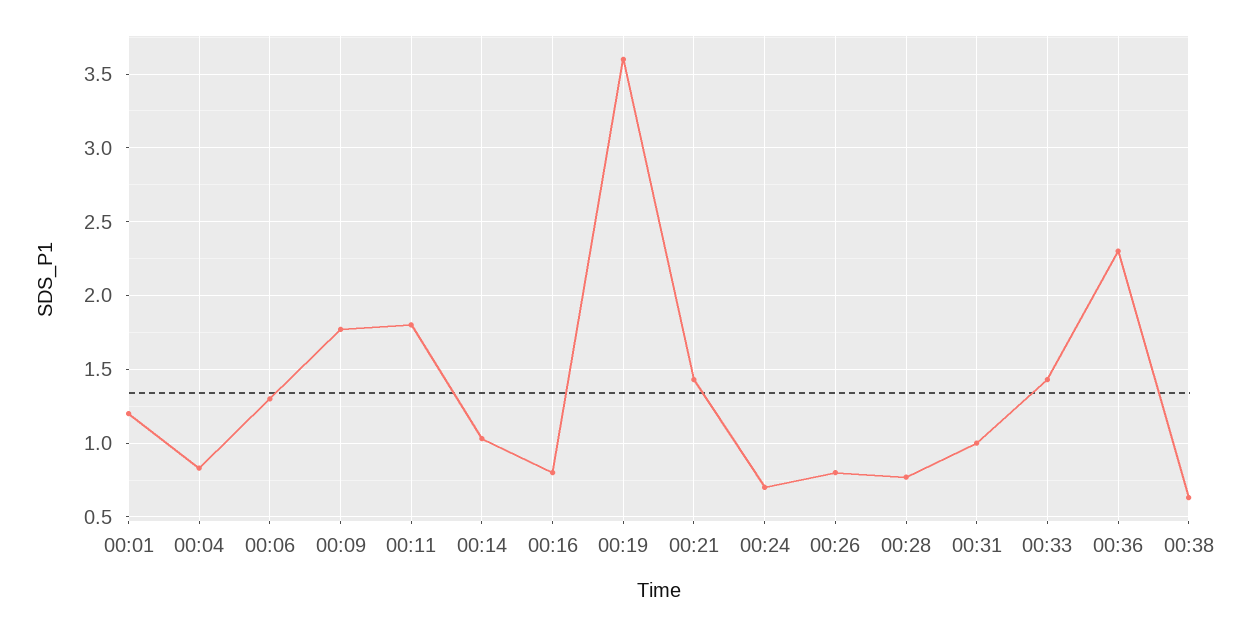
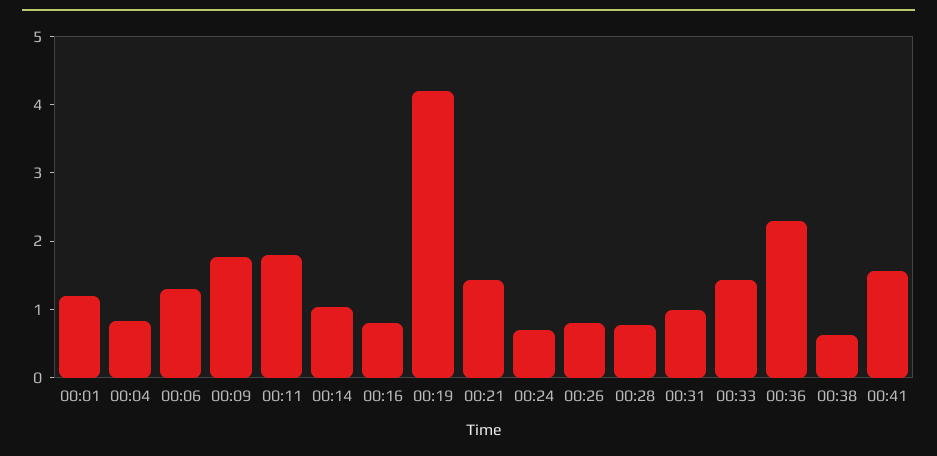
00:19: 3.6 -> 4.2
00:41: none -> 1.6

